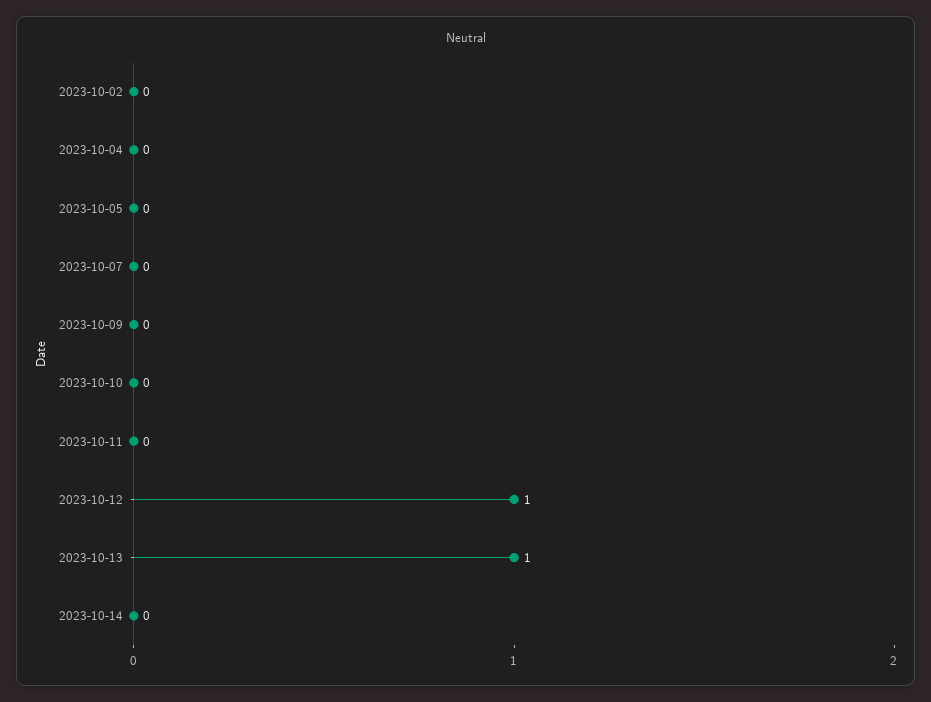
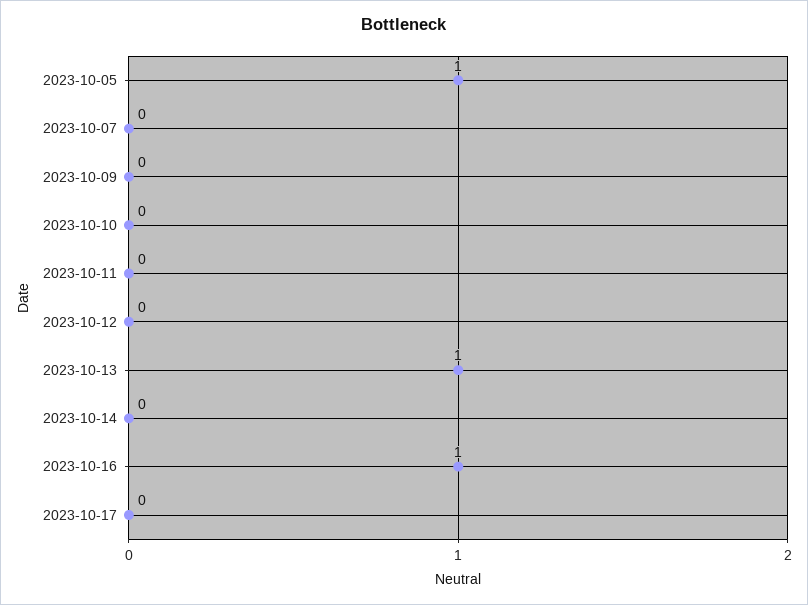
2023-10-02: 0 -> none
2023-10-04: 0 -> none
2023-10-05: 0 -> 1
2023-10-12: 1 -> 0
2023-10-16: none -> 1
2023-10-17: none -> 0

